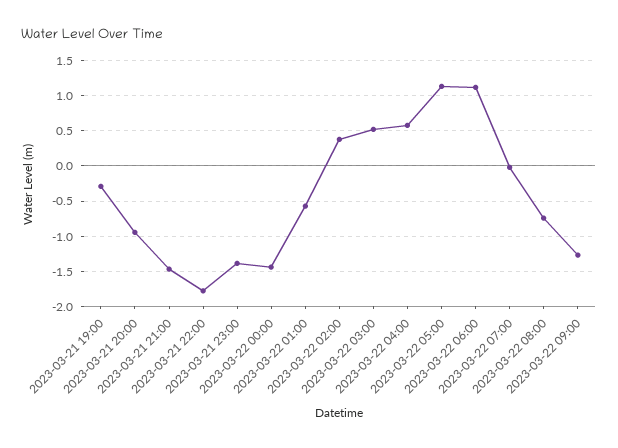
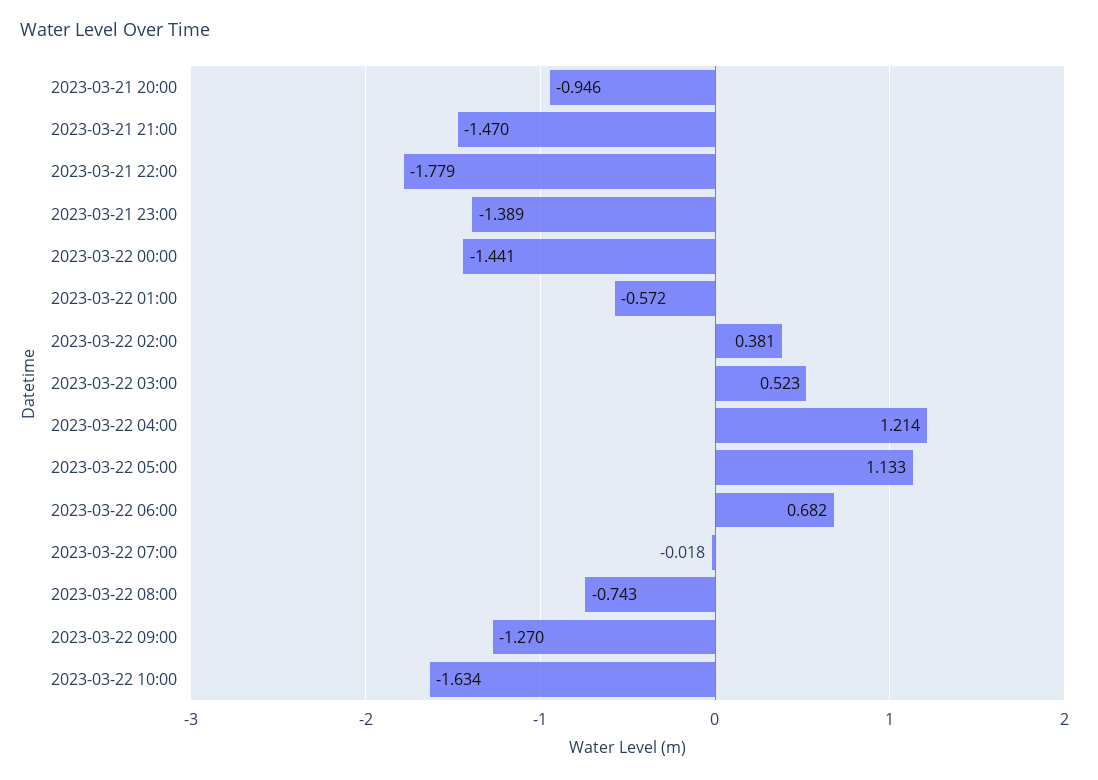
2023-03-21 19:00: -0.3 -> none
2023-03-22 04:00: 0.6 -> 1.214
2023-03-22 06:00: 1.1 -> 0.682
2023-03-22 10:00: none -> -1.634

